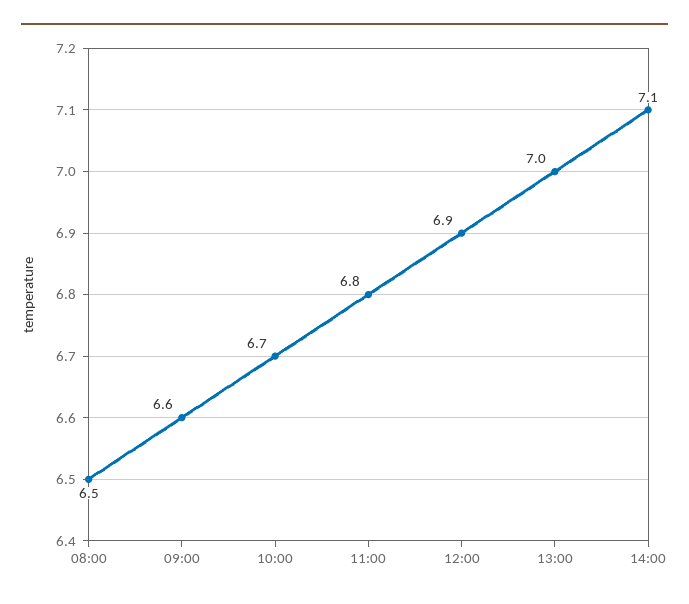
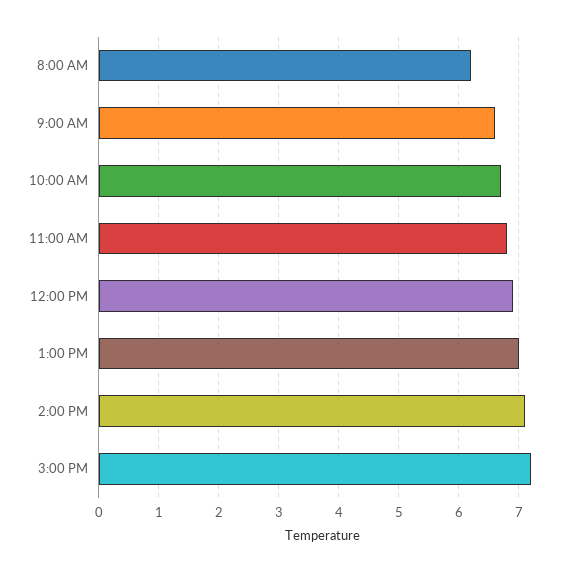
08:00: 6.5 -> 6.2
3:00 PM: none -> 7.2

